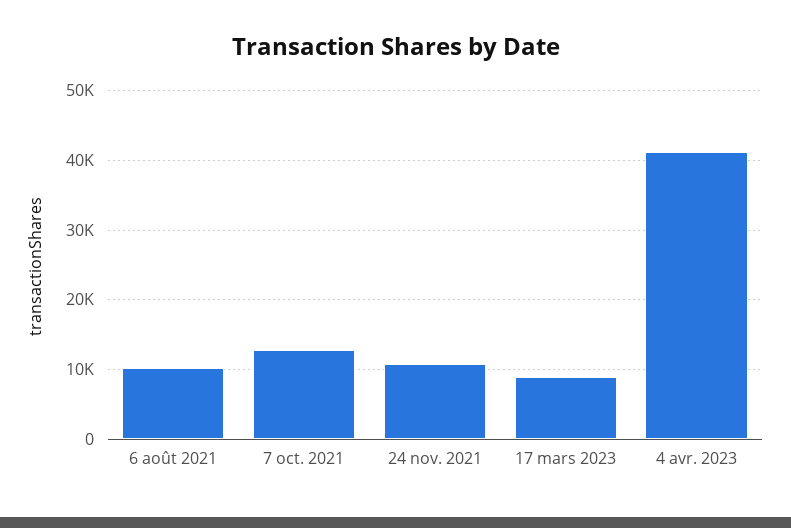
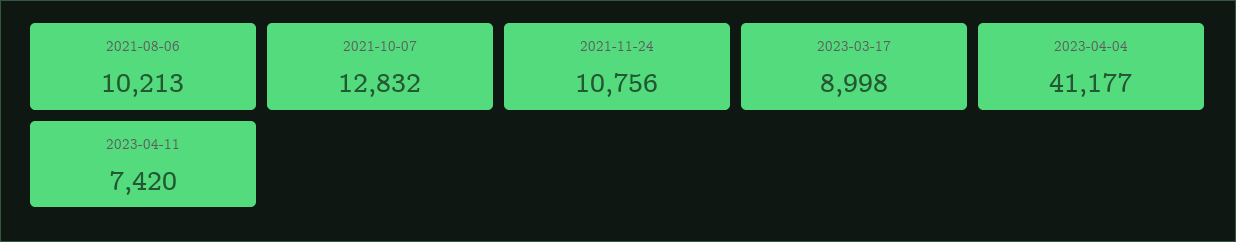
2023-04-11: none -> 7420

